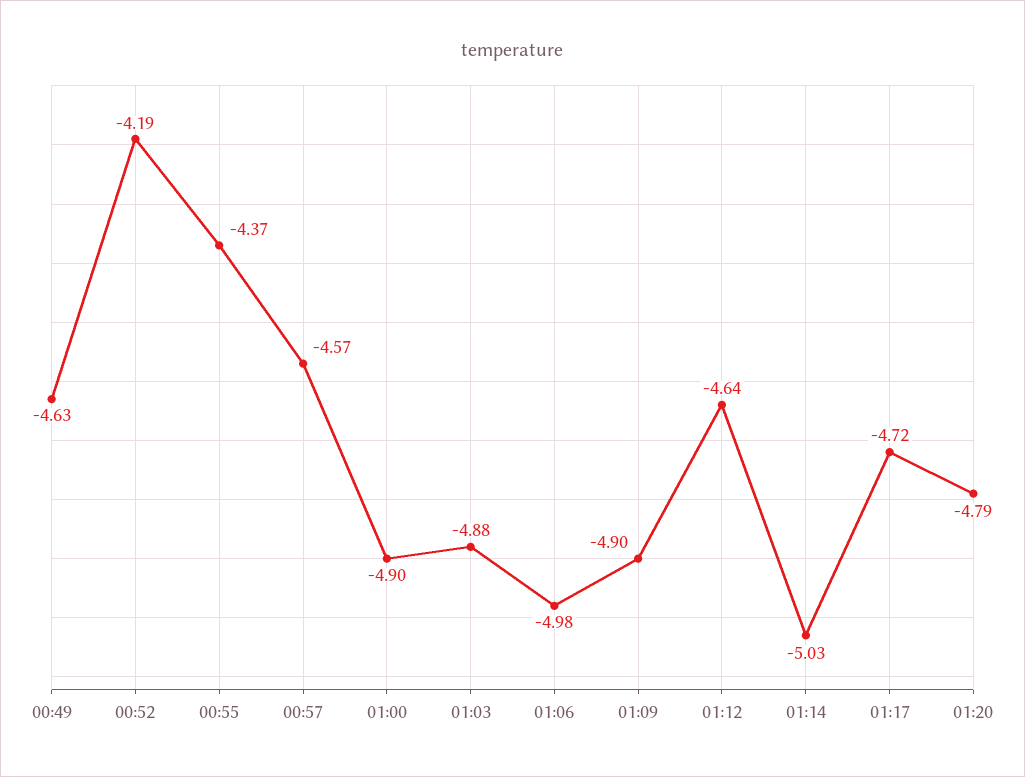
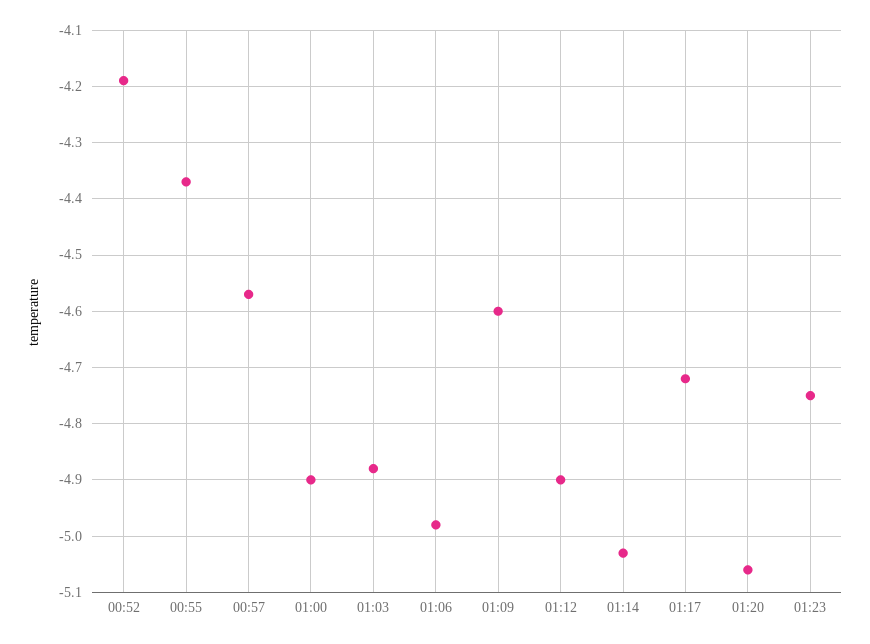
00:49: -4.63 -> none
01:09: -4.9 -> -4.6
01:12: -4.64 -> -4.9
01:20: -4.79 -> -5.05
01:23: none -> -4.75

